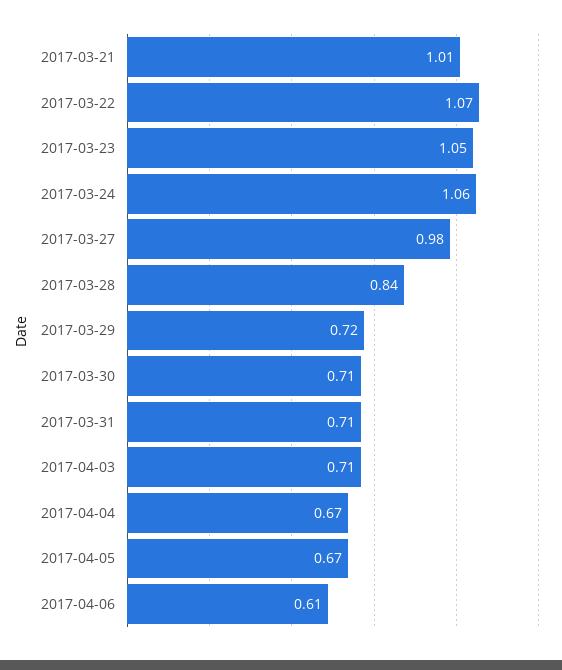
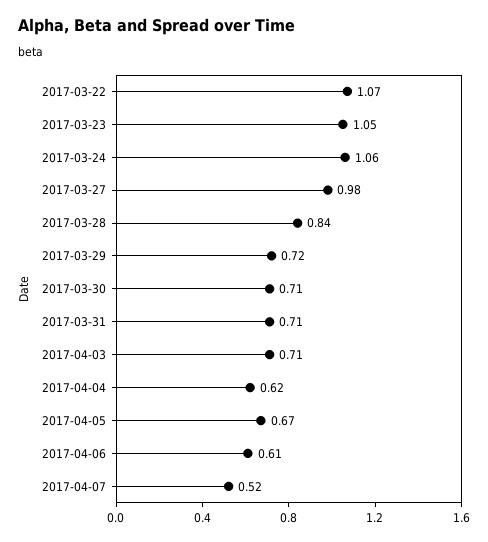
2017-03-21: 1.01 -> none
2017-04-04: 0.67 -> 0.62
2017-04-07: none -> 0.52

